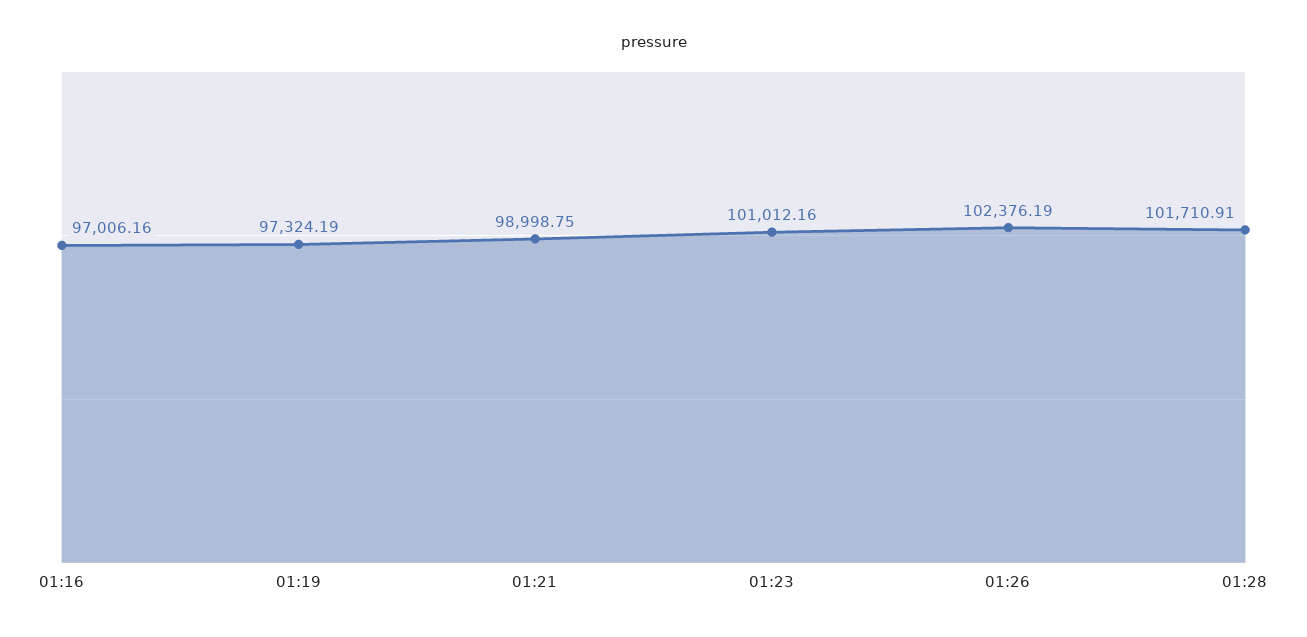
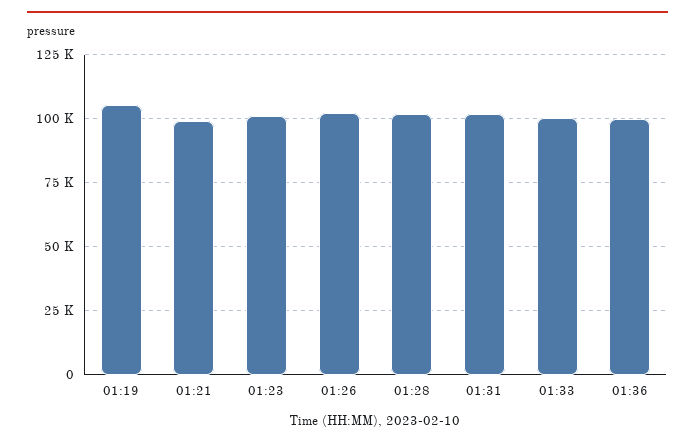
01:16: 97006.16 -> none
01:19: 97324.19 -> 105000
01:31: none -> 102500
01:33: none -> 100000
01:36: none -> 100000

